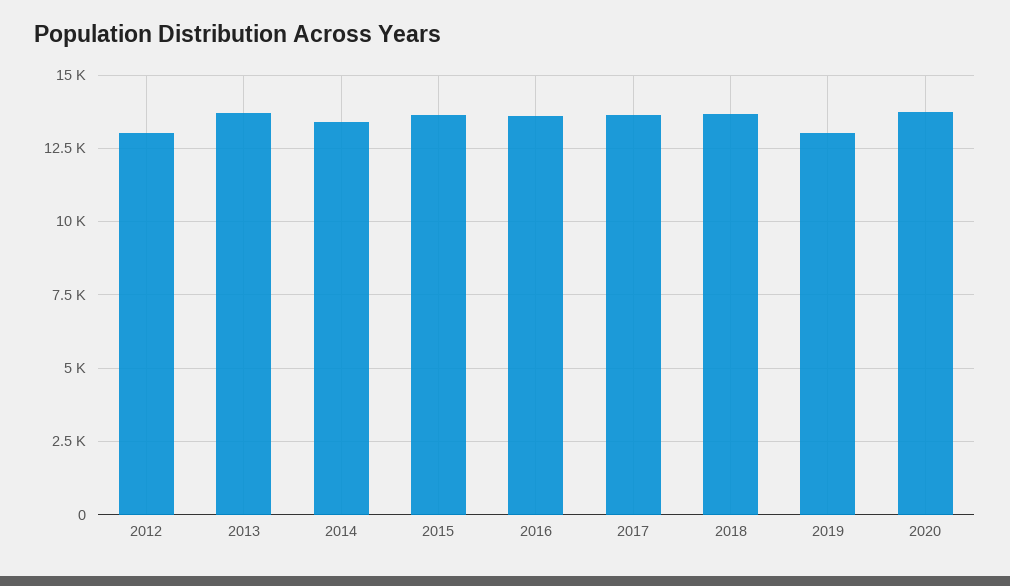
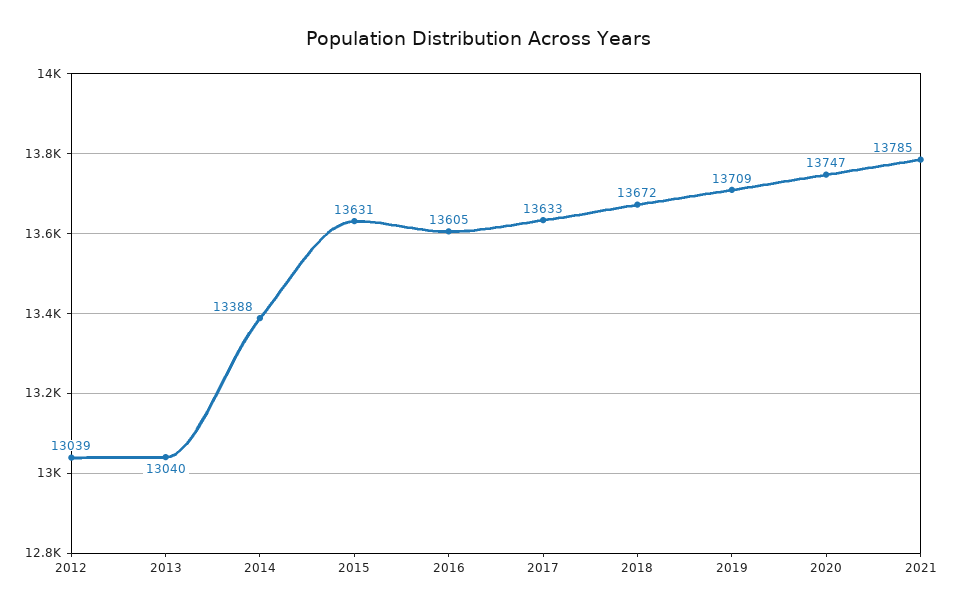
2013: 13750 -> 13040
2019: 13000 -> 13709
2021: none -> 13785

